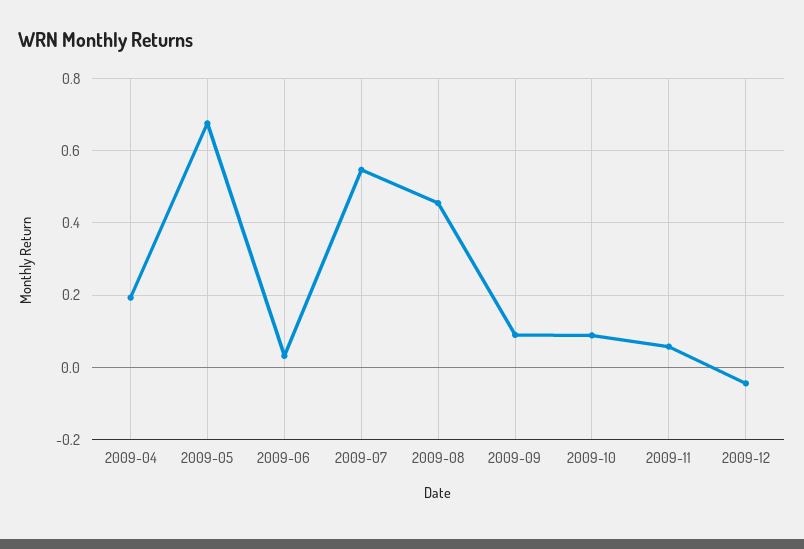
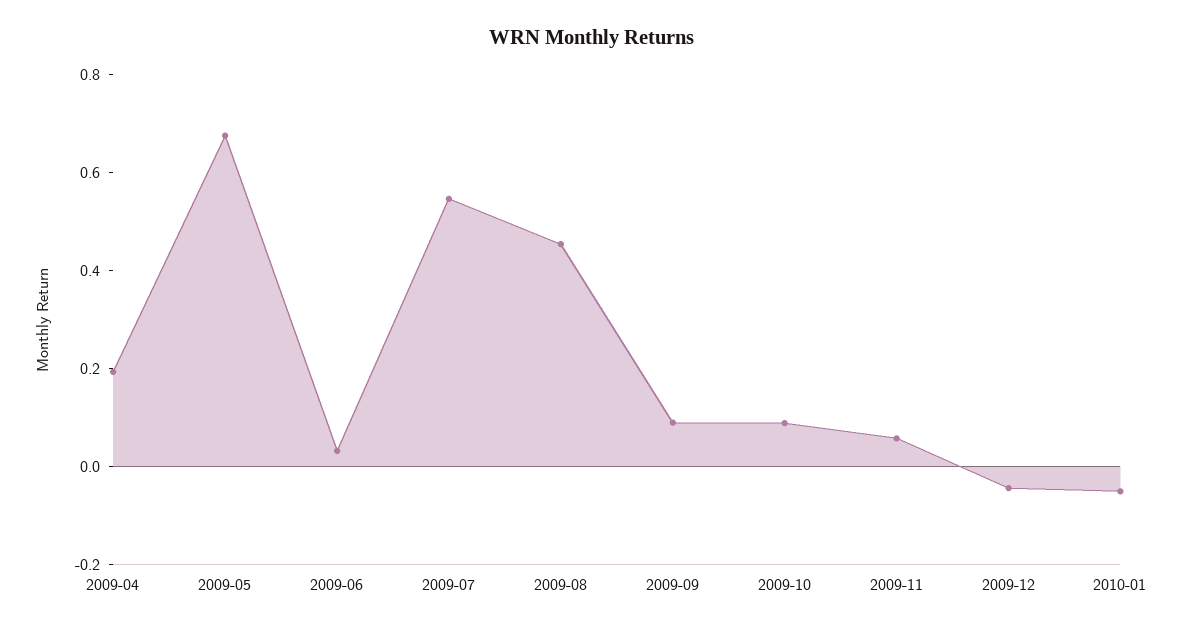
2010-01: none -> -0.05

